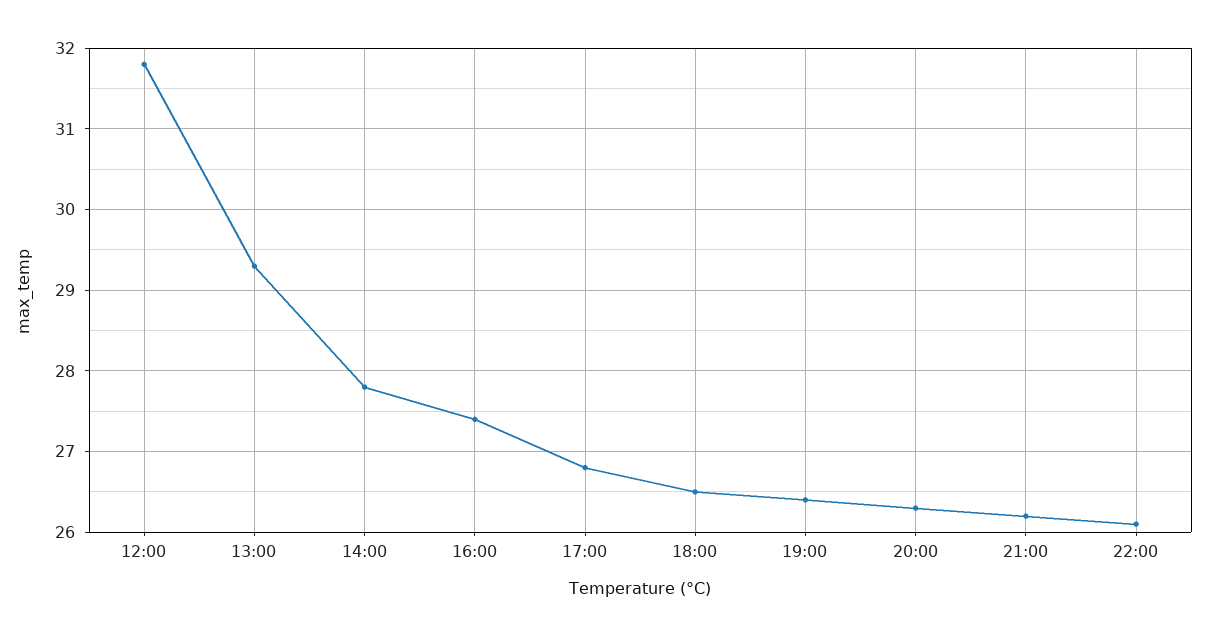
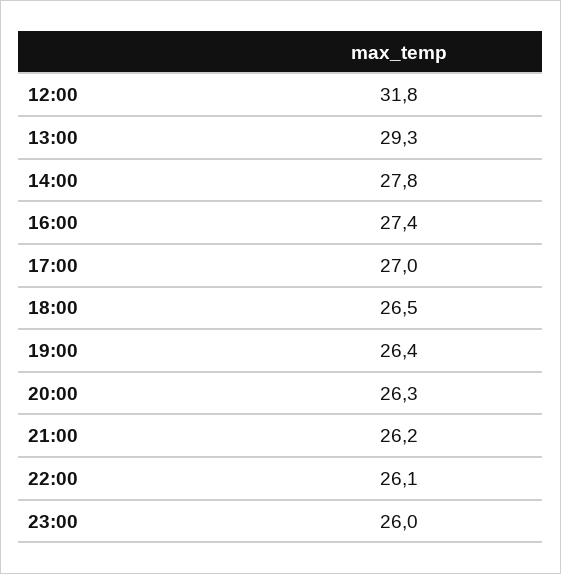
17:00: 26.8 -> 27
23:00: none -> 26

